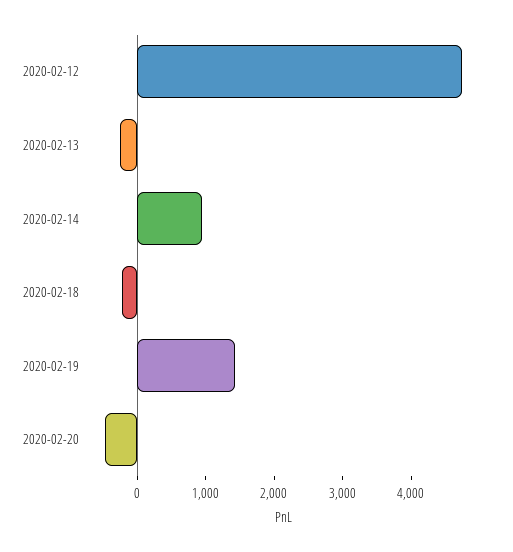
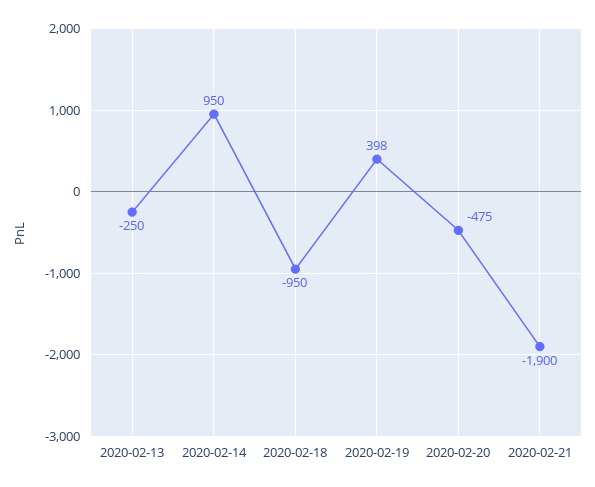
2020-02-12: 4800 -> none
2020-02-18: -200 -> -950
2020-02-19: 1400 -> 398
2020-02-21: none -> -1900

